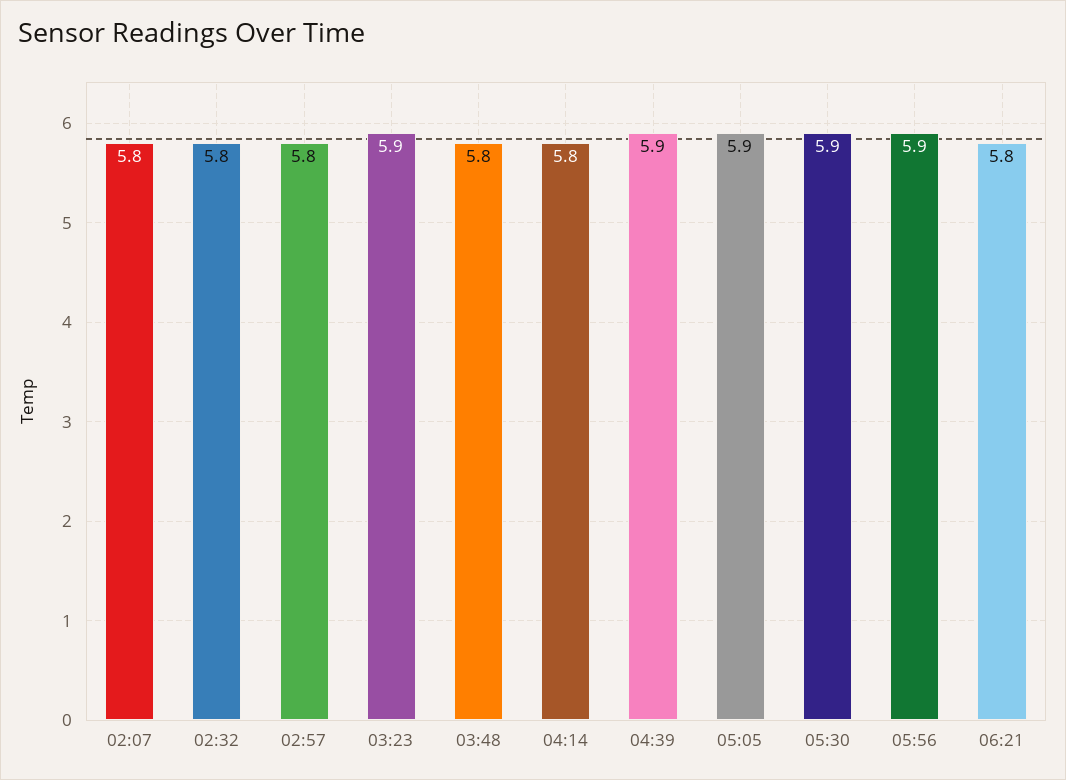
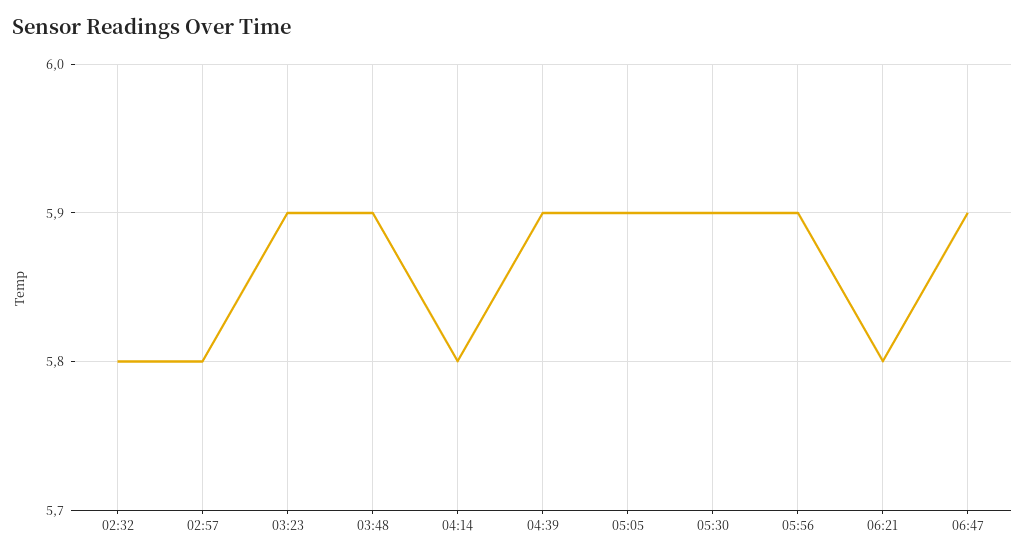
02:07: 5.8 -> none
03:48: 5.8 -> 5.9
06:47: none -> 5.9

